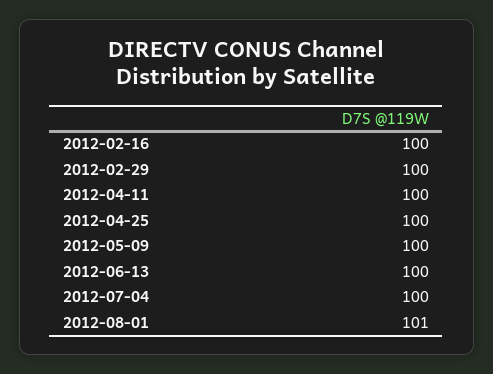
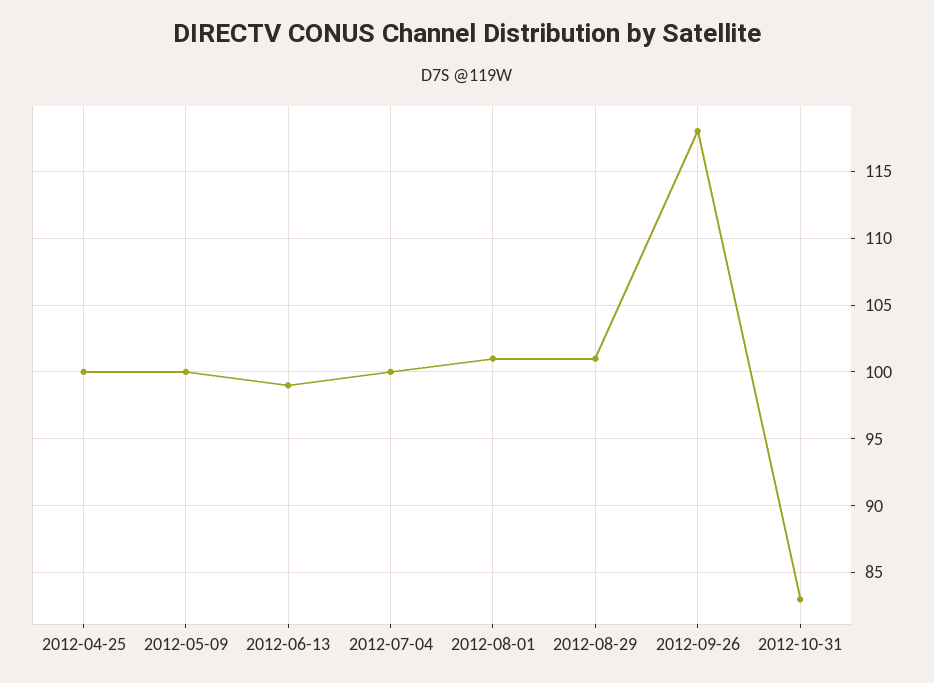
2012-02-16: 100 -> none
2012-02-29: 100 -> none
2012-04-11: 100 -> none
2012-06-13: 100 -> 99
2012-08-29: none -> 101
2012-09-26: none -> 118
2012-10-31: none -> 83

